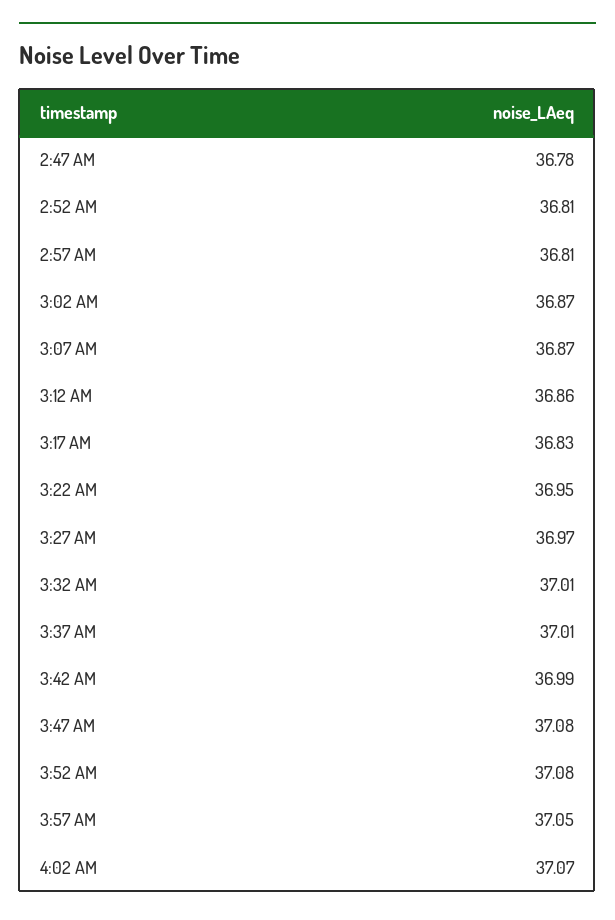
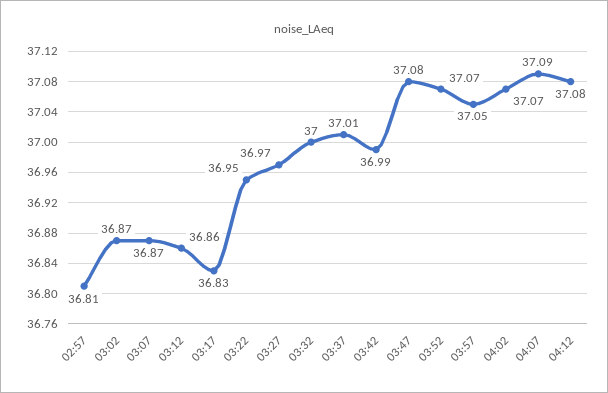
2:47 AM: 36.78 -> none
2:52 AM: 36.81 -> none
3:32 AM: 37.01 -> 37
3:52 AM: 37.08 -> 37.07
04:07: none -> 37.09
04:12: none -> 37.08

